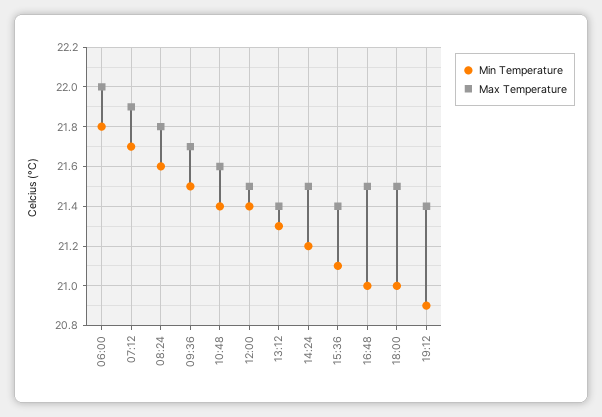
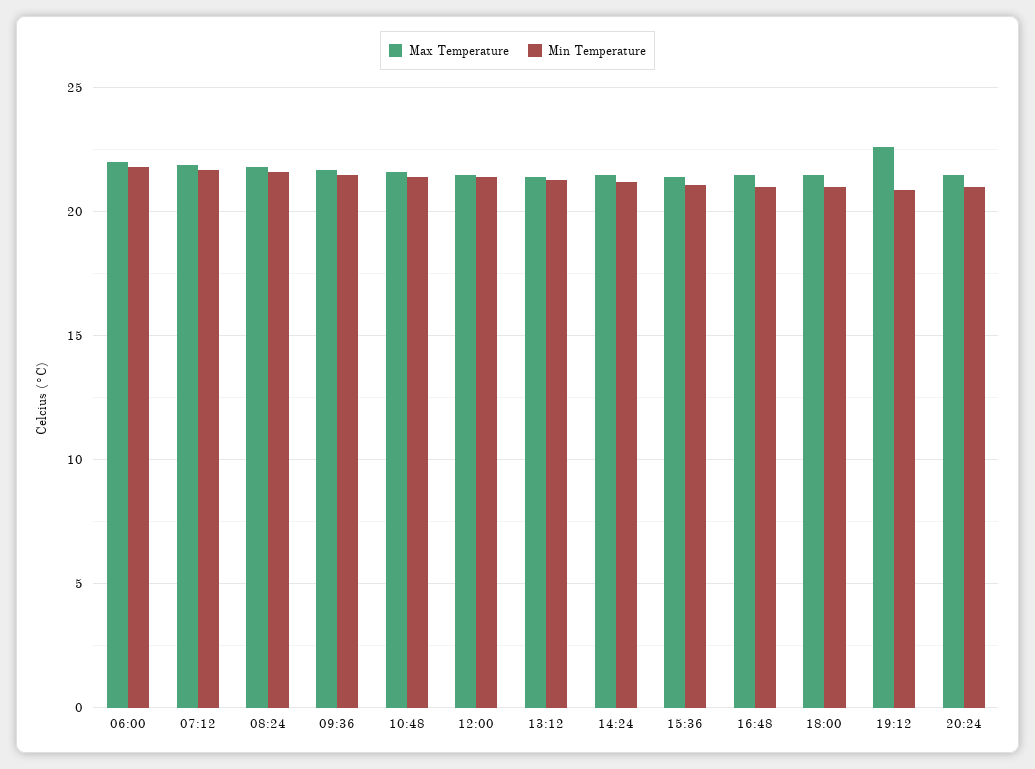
Max Temperature, 19:12: 21.4 -> 22.5
Max Temperature, 20:24: none -> 21.5
Min Temperature, 20:24: none -> 21

